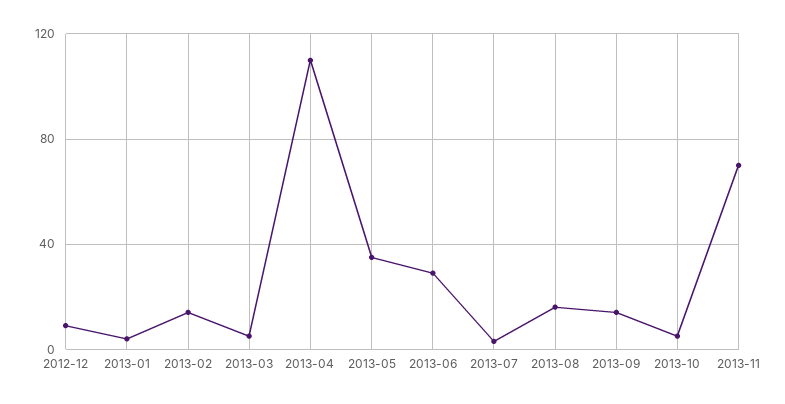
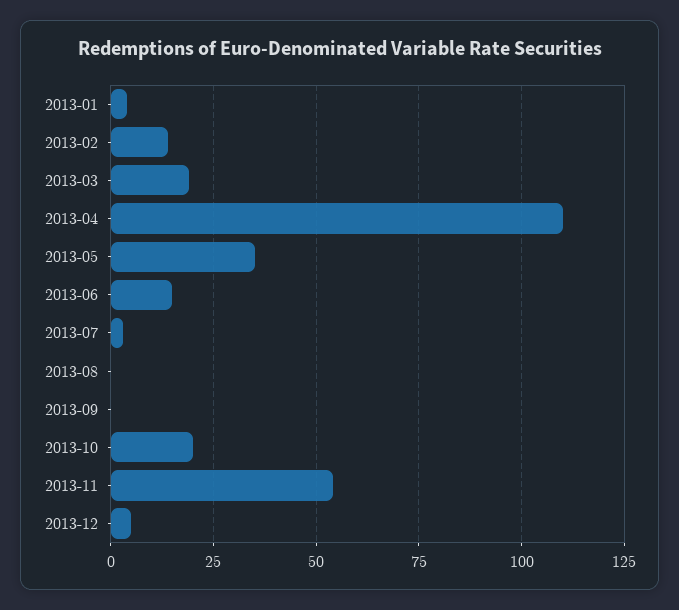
2012-12: 10 -> none
2013-03: 5 -> 20
2013-06: 30 -> 15
2013-08: 15 -> 0
2013-09: 15 -> 0
2013-10: 5 -> 20
2013-11: 70 -> 55
2013-12: none -> 5

